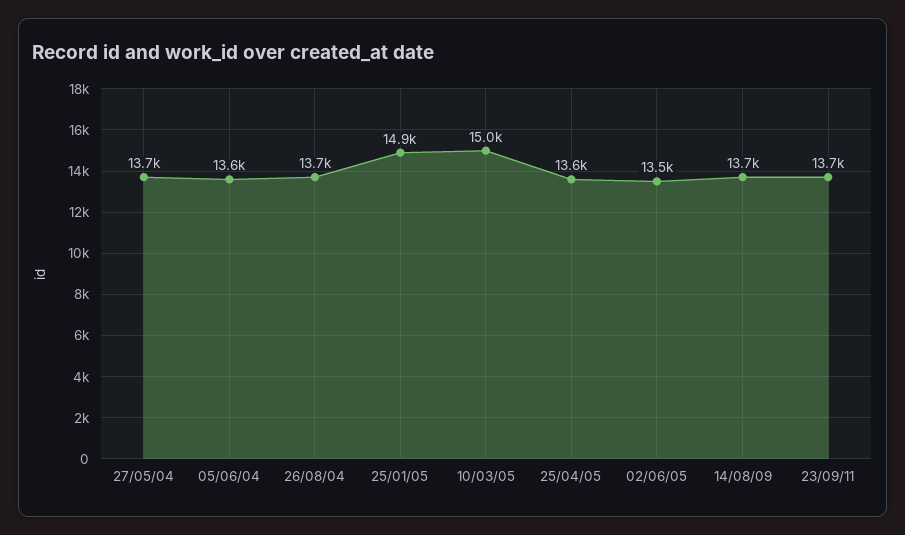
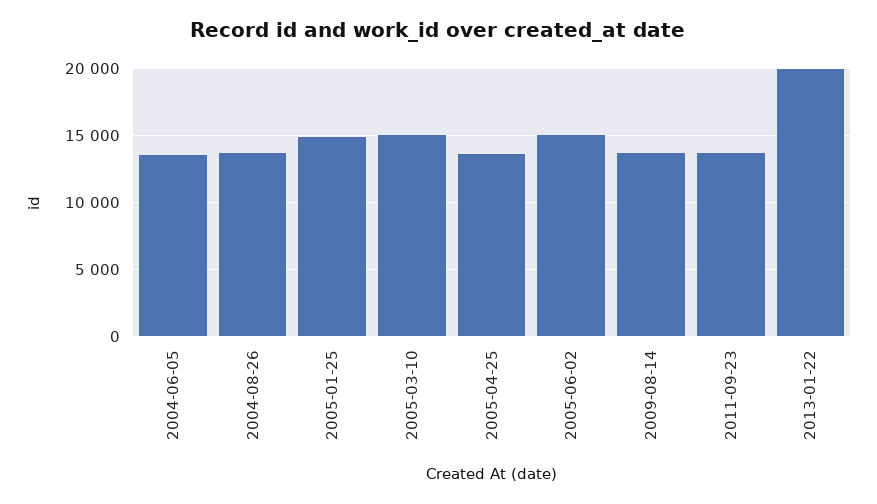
27/05/04: 13700 -> none
02/06/05: 13500 -> 15000
2013-01-22: none -> 20000

